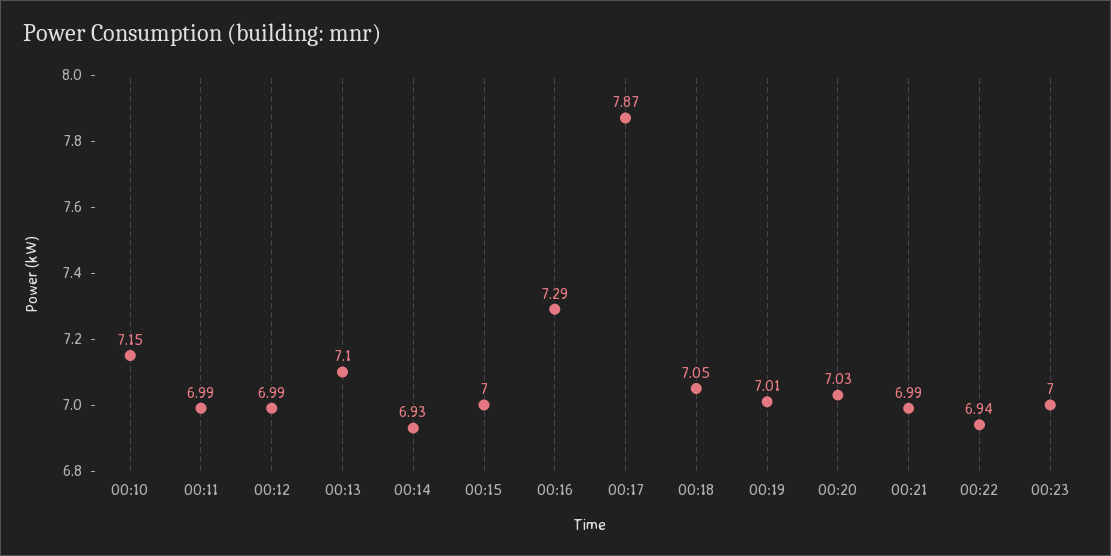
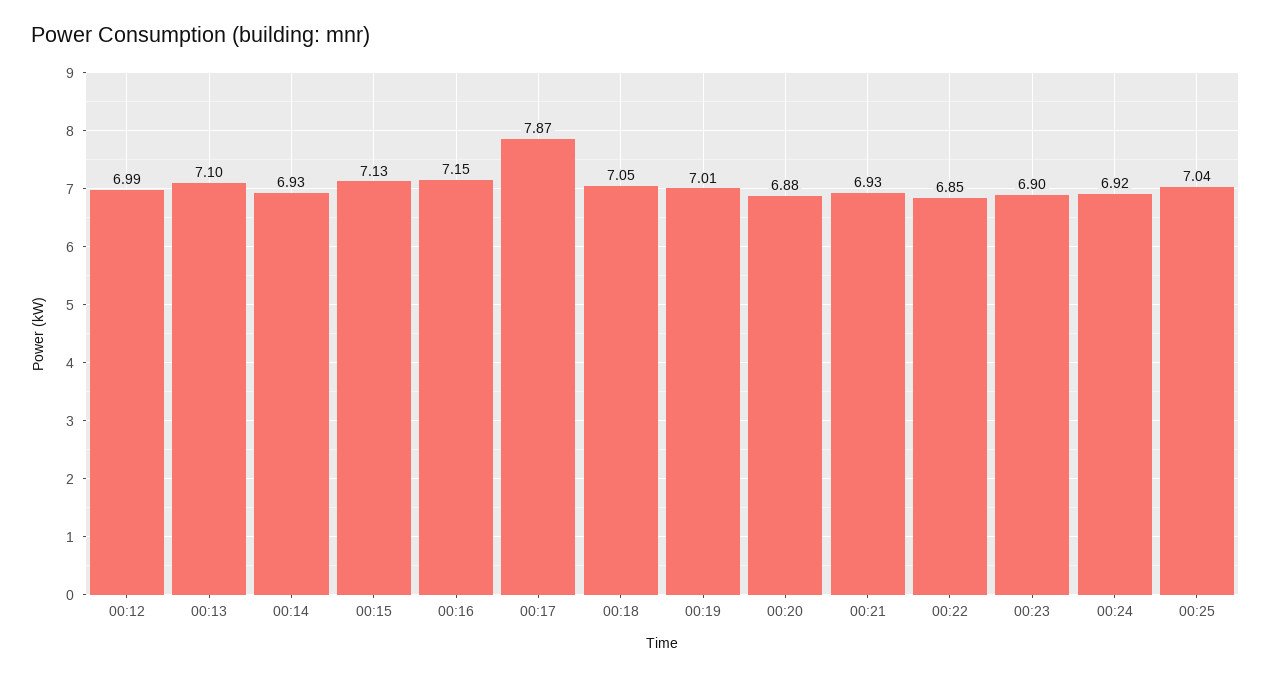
00:10: 7.15 -> none
00:11: 6.99 -> none
00:15: 7 -> 7.13
00:16: 7.29 -> 7.15
00:20: 7.03 -> 6.88
00:21: 6.99 -> 6.93
00:22: 6.94 -> 6.85
00:23: 7 -> 6.9
00:24: none -> 6.92
00:25: none -> 7.04

